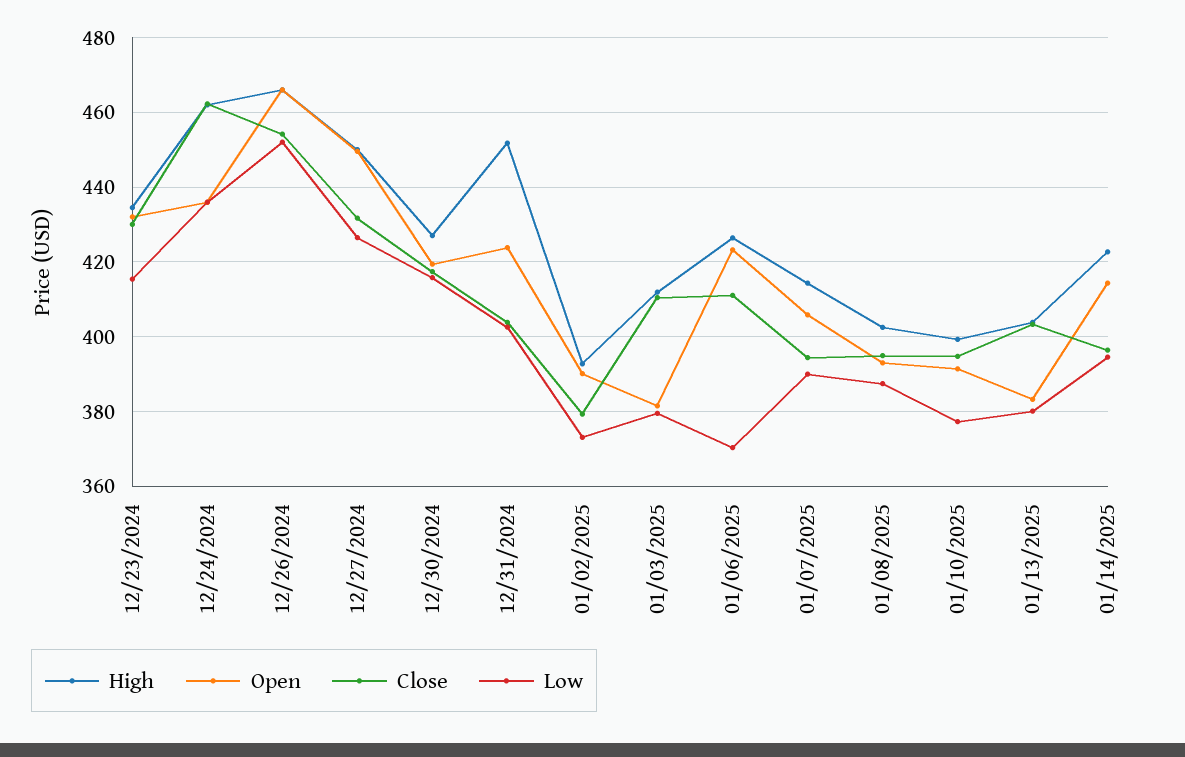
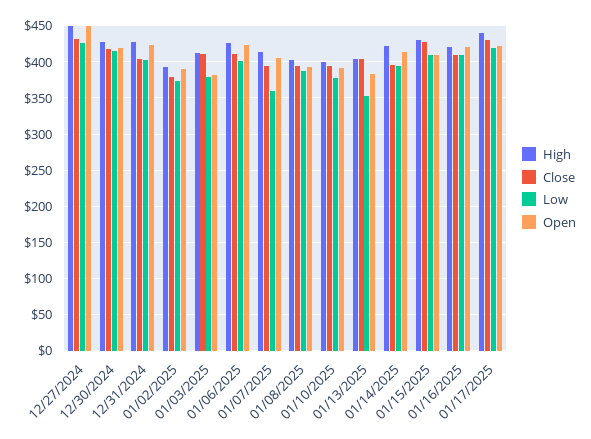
High, 12/23/2024: 434 -> none
Open, 12/23/2024: 432 -> none
Close, 12/23/2024: 430 -> none
Low, 12/23/2024: 416 -> none
High, 12/24/2024: 462 -> none
Open, 12/24/2024: 436 -> none
Close, 12/24/2024: 462 -> none
Low, 12/24/2024: 436 -> none
High, 12/26/2024: 466 -> none
Open, 12/26/2024: 466 -> none
Close, 12/26/2024: 454 -> none
Low, 12/26/2024: 452 -> none
High, 12/31/2024: 452 -> 430
Low, 01/06/2025: 370 -> 400
Low, 01/07/2025: 390 -> 360
Low, 01/13/2025: 380 -> 350
High, 01/15/2025: none -> 430
Close, 01/15/2025: none -> 430
Low, 01/15/2025: none -> 410
Open, 01/15/2025: none -> 410
High, 01/16/2025: none -> 420
Close, 01/16/2025: none -> 410
Low, 01/16/2025: none -> 410
Open, 01/16/2025: none -> 420
High, 01/17/2025: none -> 440
Close, 01/17/2025: none -> 430
Low, 01/17/2025: none -> 420
Open, 01/17/2025: none -> 420

